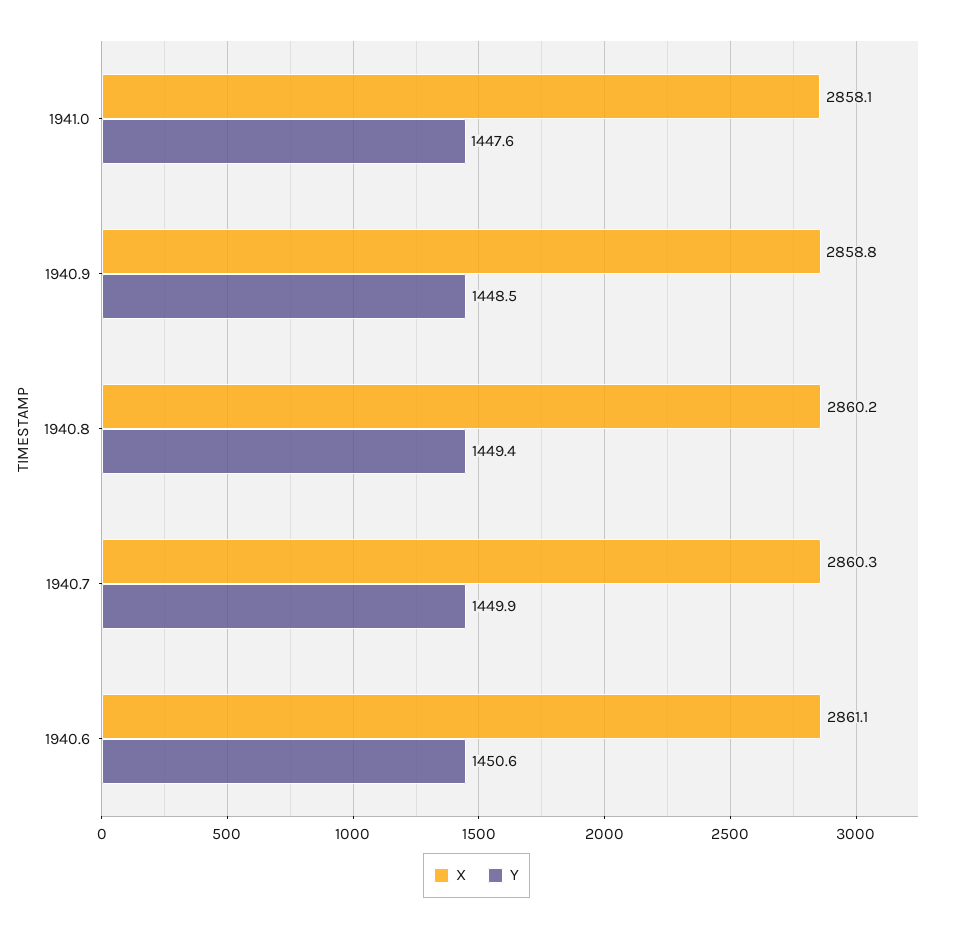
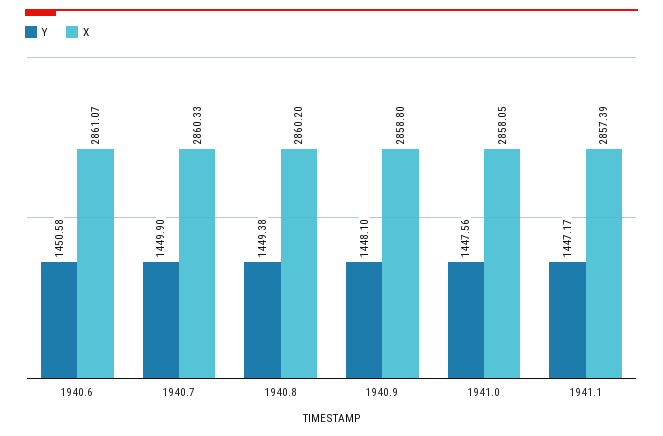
Y, 1940.9: 1448.5 -> 1448.1
Y, 1941.1: none -> 1447.17
X, 1941.1: none -> 2857.39

